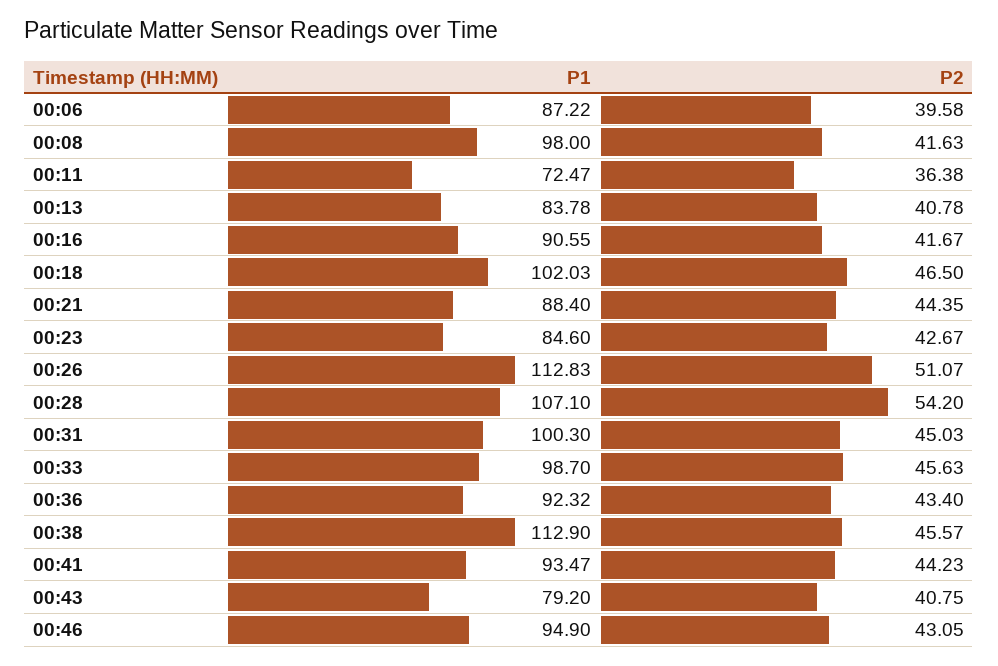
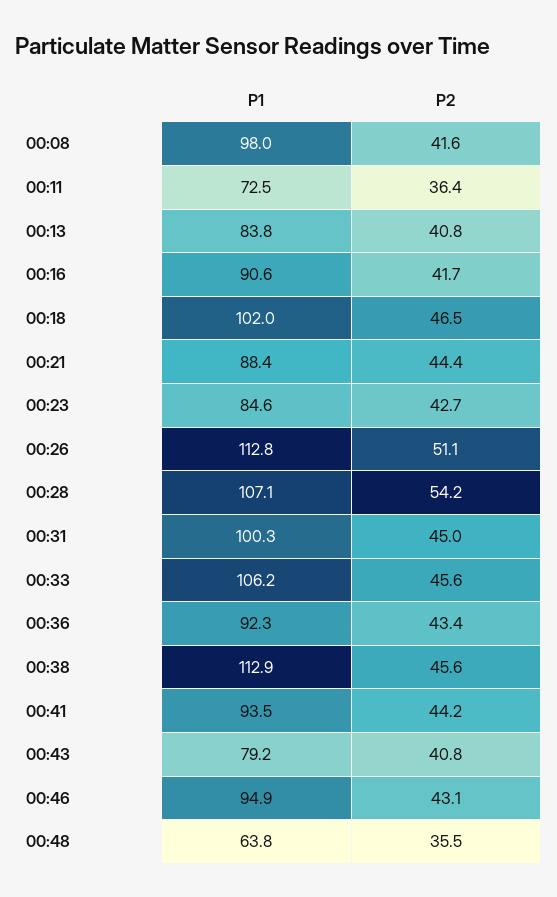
P1, 00:06: 87.22 -> none
P2, 00:06: 39.58 -> none
P1, 00:33: 98.7 -> 106.2
P1, 00:48: none -> 63.8
P2, 00:48: none -> 35.5

